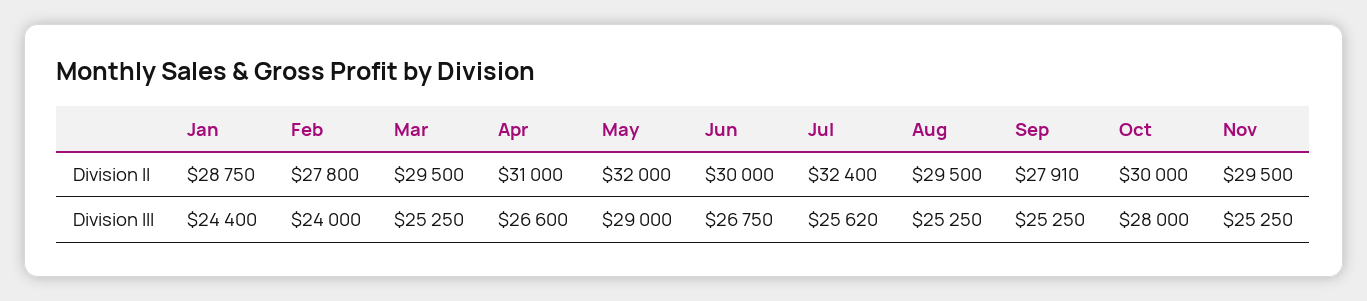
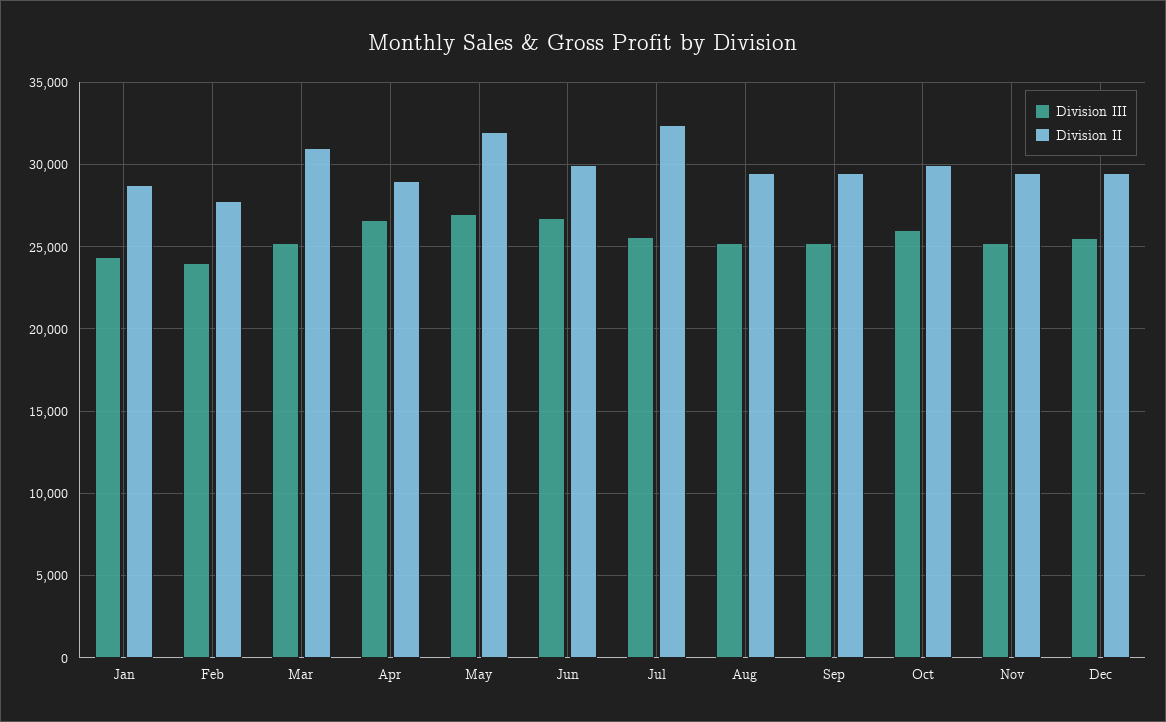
Division II, Mar: 29500 -> 31000
Division II, Apr: 31000 -> 29000
Division II, Sep: 27910 -> 29500
Division III, May: 29000 -> 27000
Division III, Oct: 28000 -> 26000
Division III, Dec: none -> 25500
Division II, Dec: none -> 29500

